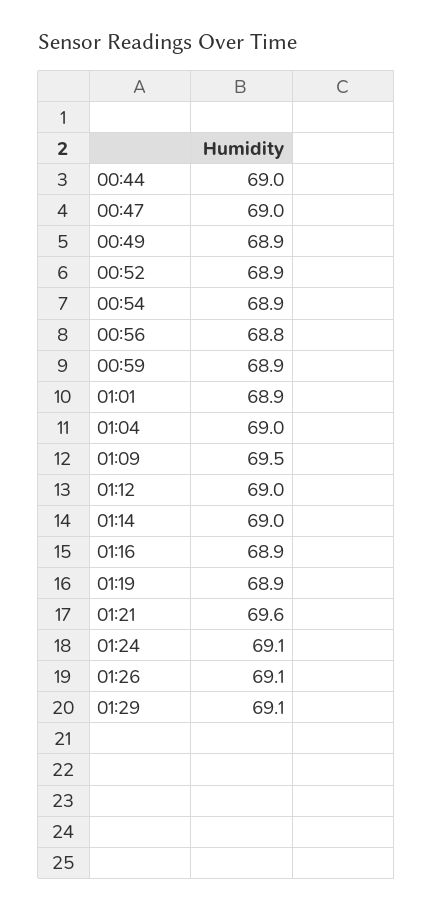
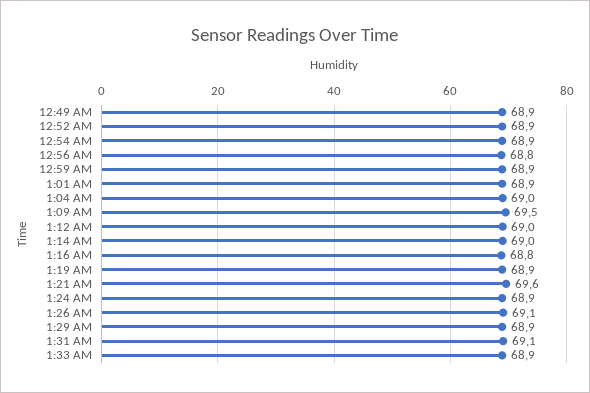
00:44: 69 -> none
00:47: 69 -> none
01:16: 68.9 -> 68.8
01:24: 69.1 -> 68.9
01:29: 69.1 -> 68.9
1:31 AM: none -> 69.1
1:33 AM: none -> 68.9

